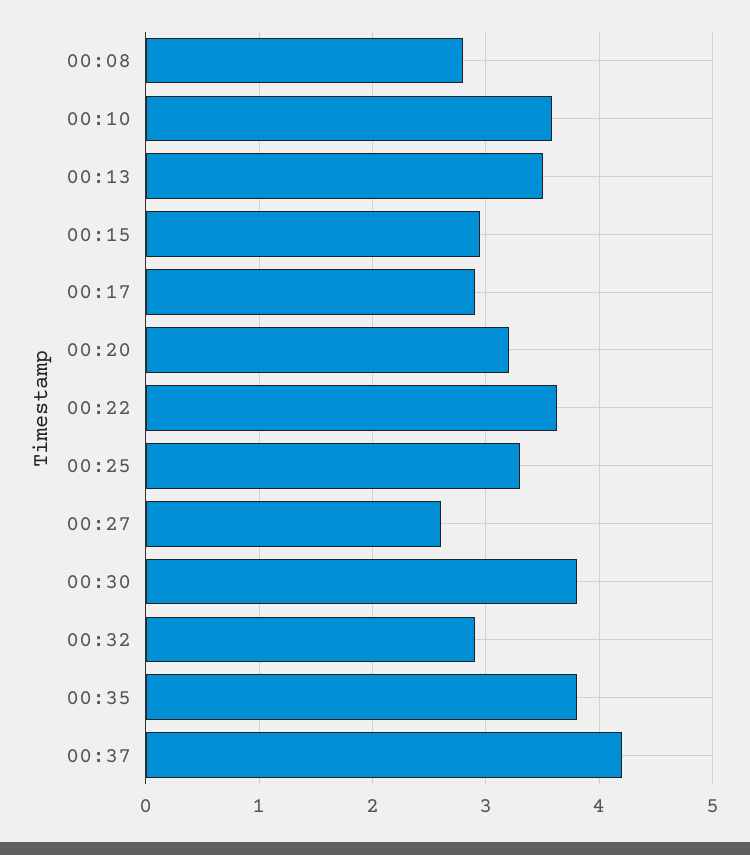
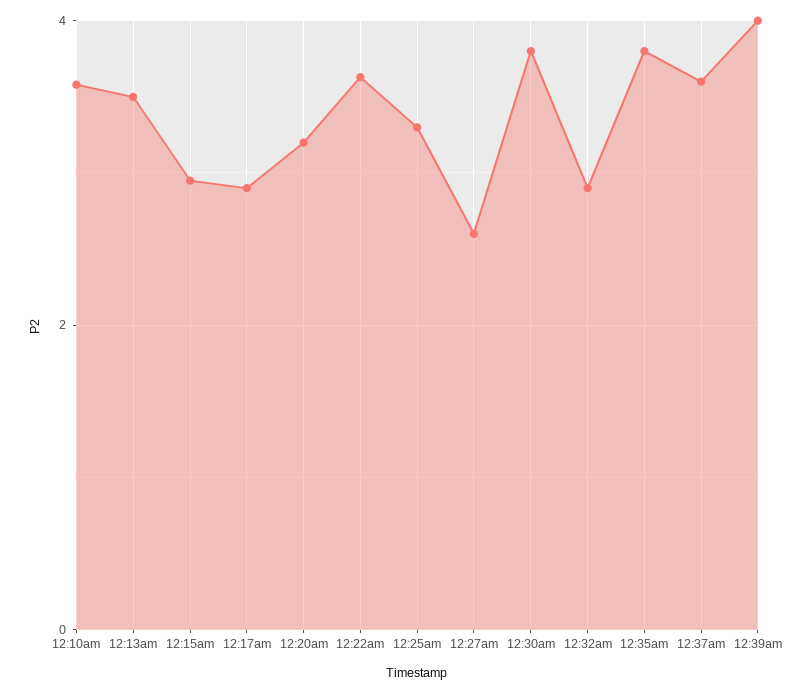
00:08: 2.8 -> none
00:37: 4.2 -> 3.6
12:39am: none -> 4

